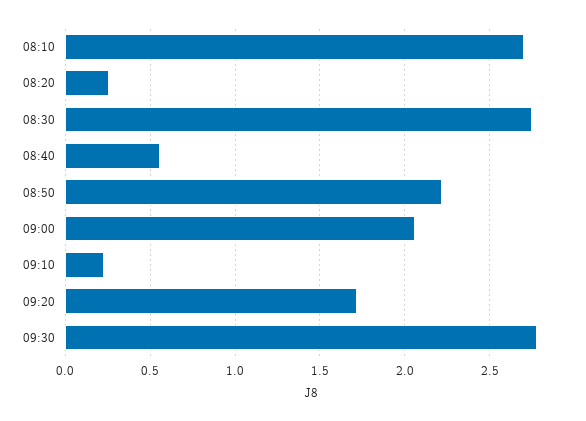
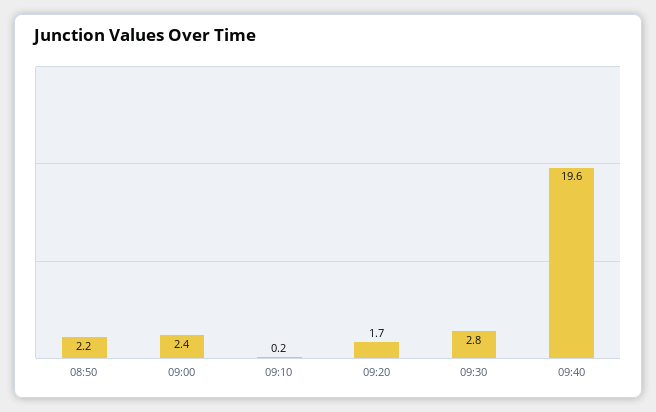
08:10: 2.7 -> none
08:20: 0.25 -> none
08:30: 2.75 -> none
08:40: 0.55 -> none
09:00: 2.05 -> 2.4
09:40: none -> 19.6

